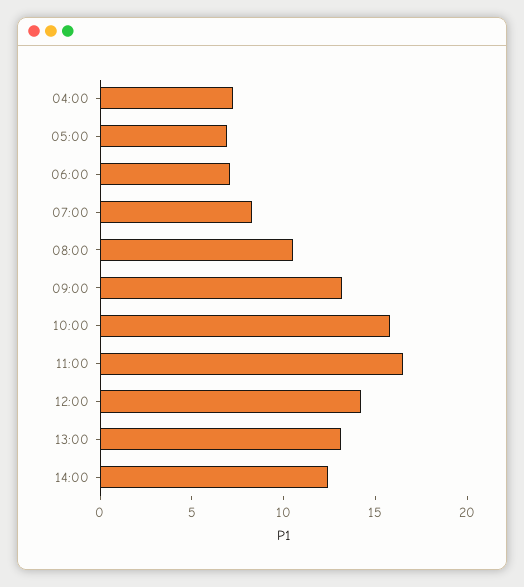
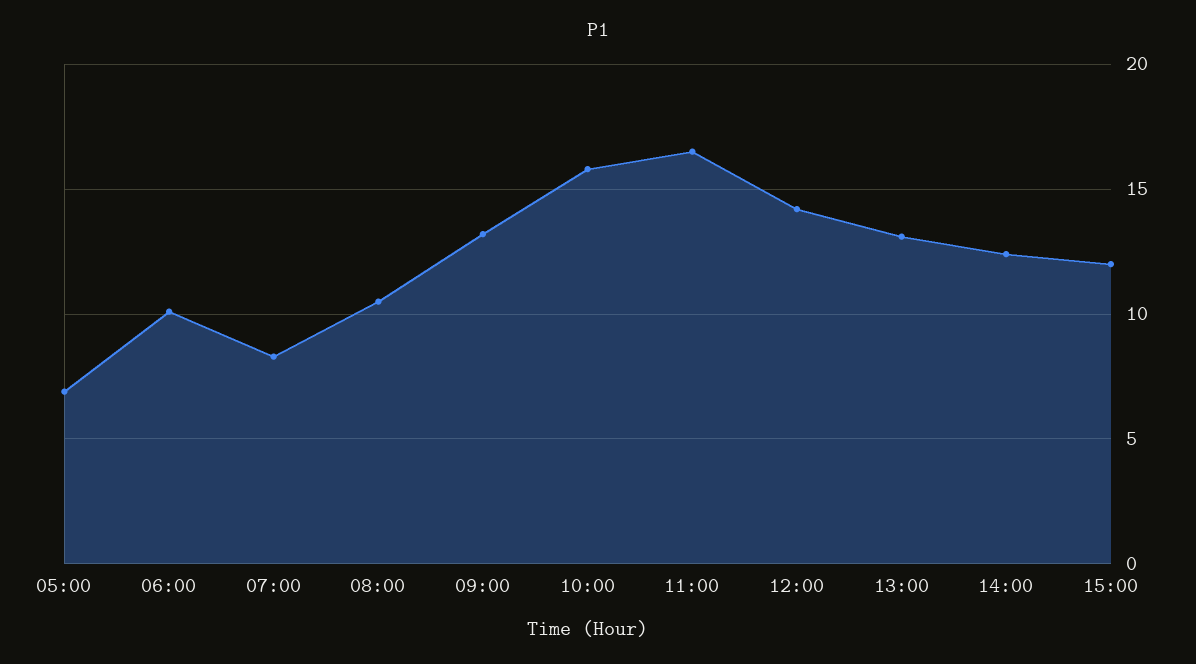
04:00: 7 -> none
06:00: 7 -> 10
15:00: none -> 12

